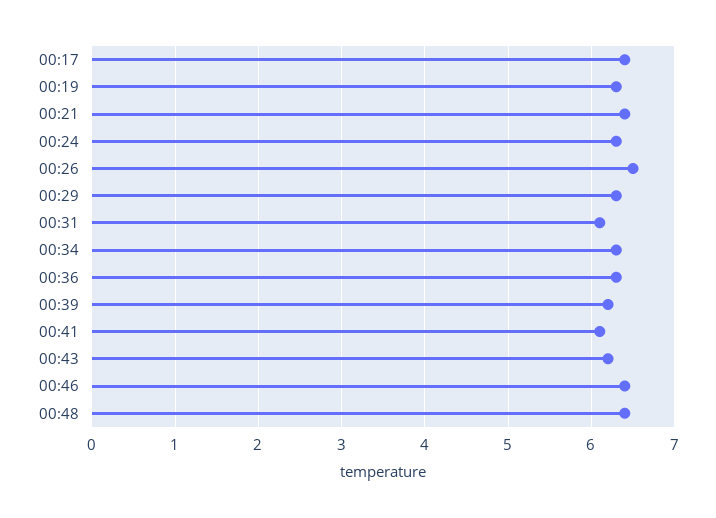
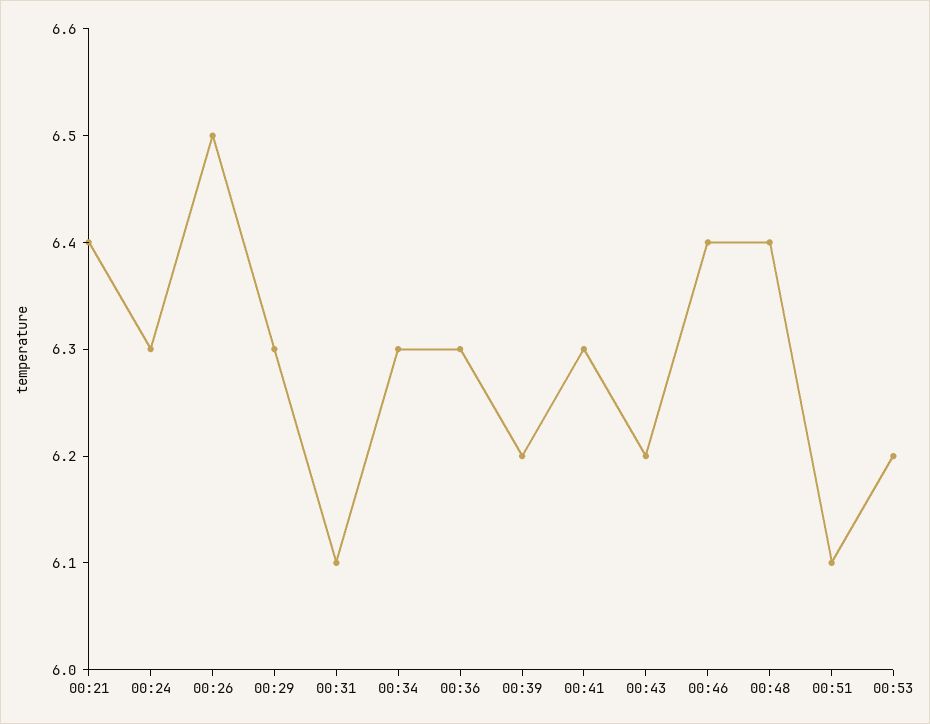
00:17: 6.4 -> none
00:19: 6.3 -> none
00:41: 6.1 -> 6.3
00:51: none -> 6.1
00:53: none -> 6.2

